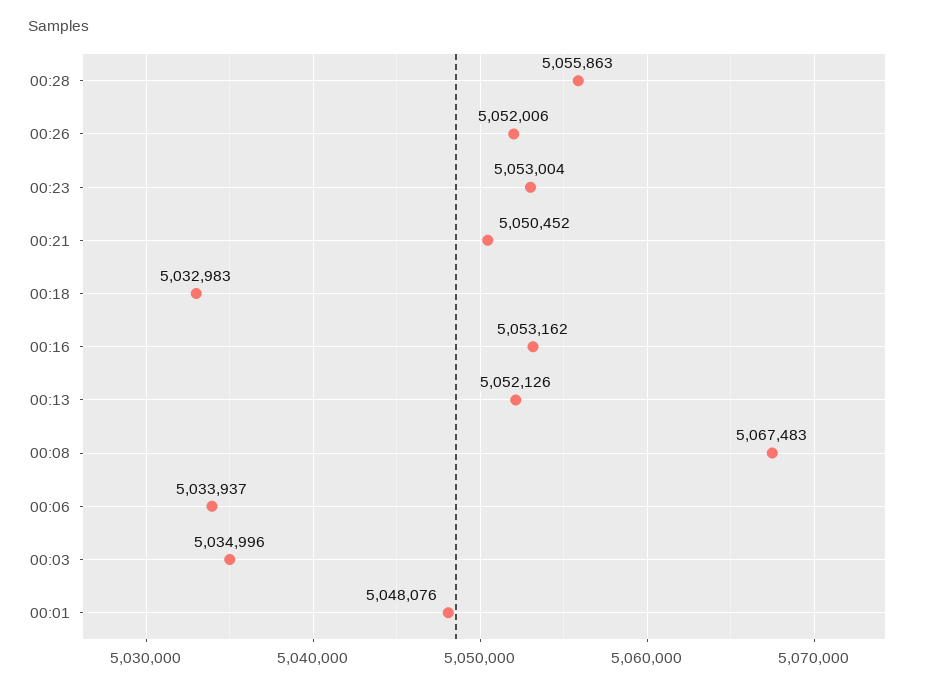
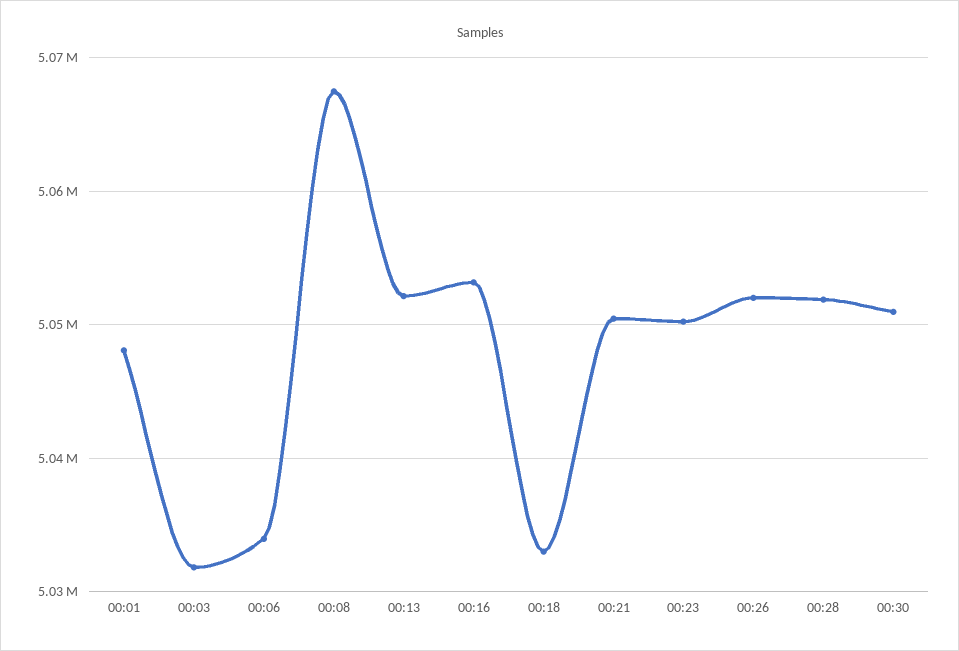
00:28: 5055863 -> 5052000
00:23: 5053004 -> 5050000
00:03: 5034996 -> 5032000
00:30: none -> 5051000

